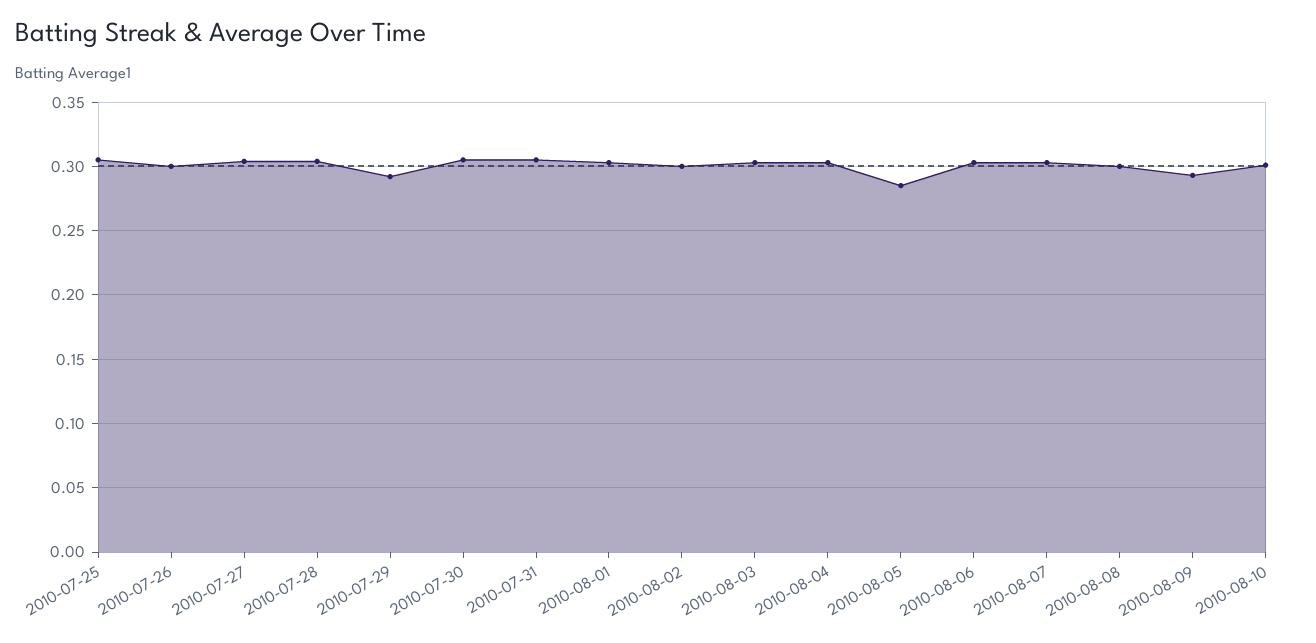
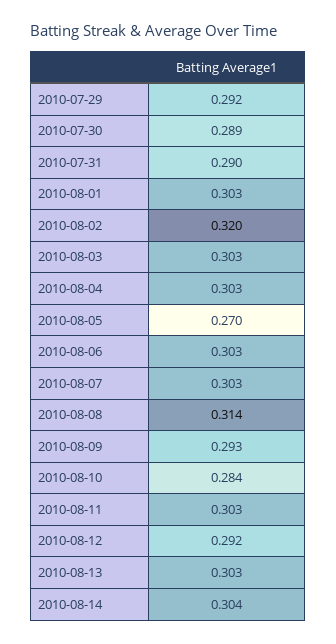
2010-07-25: 0.305 -> none
2010-07-26: 0.3 -> none
2010-07-27: 0.305 -> none
2010-07-28: 0.305 -> none
2010-07-30: 0.305 -> 0.289
2010-07-31: 0.305 -> 0.29
2010-08-02: 0.3 -> 0.32
2010-08-05: 0.285 -> 0.27
2010-08-08: 0.3 -> 0.314
2010-08-10: 0.3 -> 0.284
2010-08-11: none -> 0.303
2010-08-12: none -> 0.292
2010-08-13: none -> 0.303
2010-08-14: none -> 0.304

